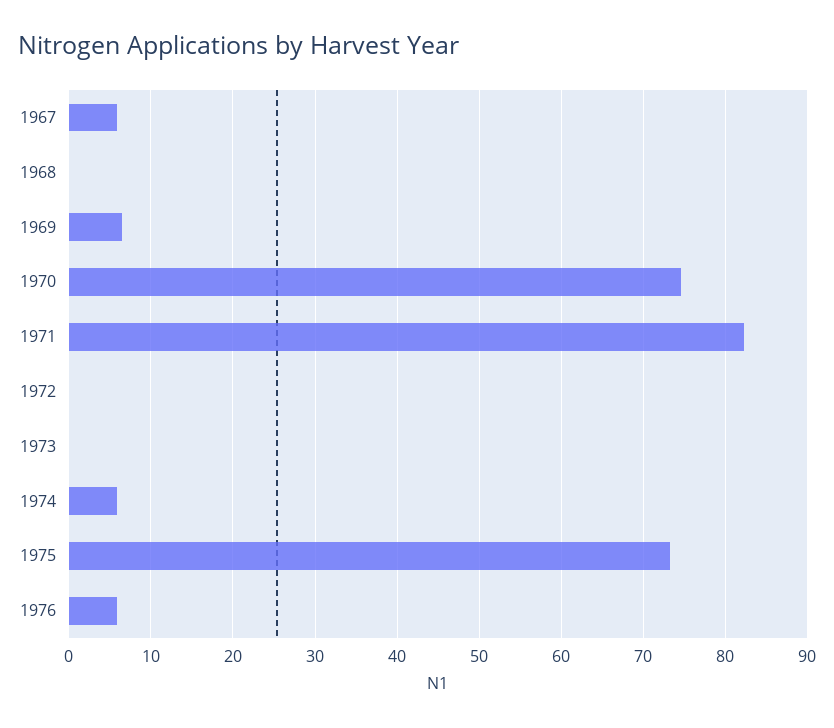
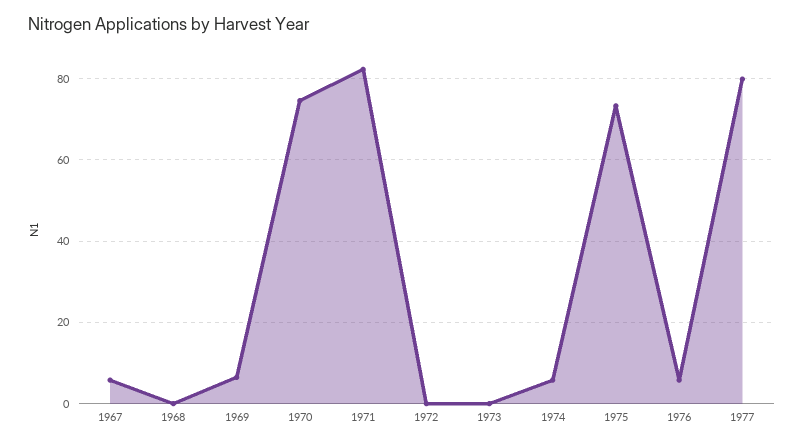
1977: none -> 80

